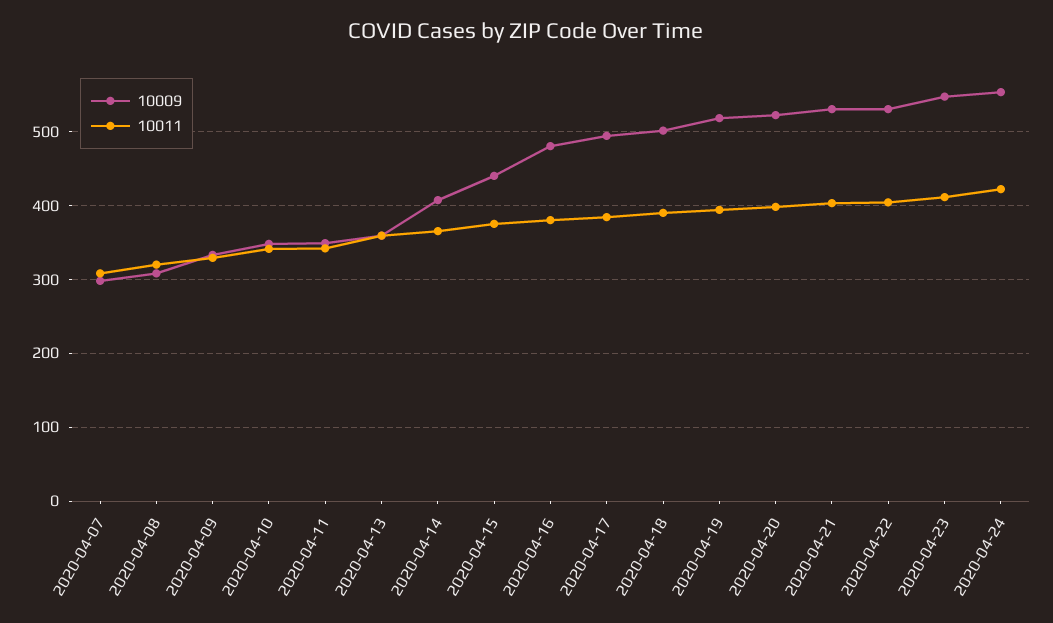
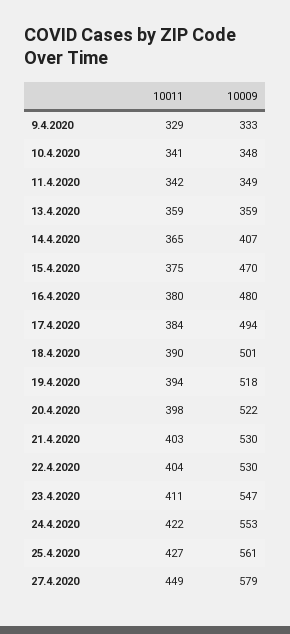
10009, 2020-04-07: 300 -> none
10011, 2020-04-07: 310 -> none
10009, 2020-04-08: 310 -> none
10011, 2020-04-08: 320 -> none
10009, 2020-04-15: 440 -> 470
10011, 25.4.2020: none -> 427
10009, 25.4.2020: none -> 561
10011, 27.4.2020: none -> 449
10009, 27.4.2020: none -> 579

